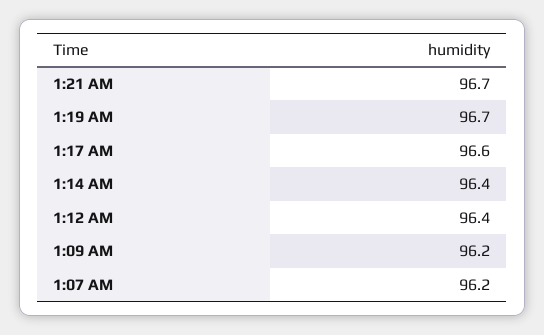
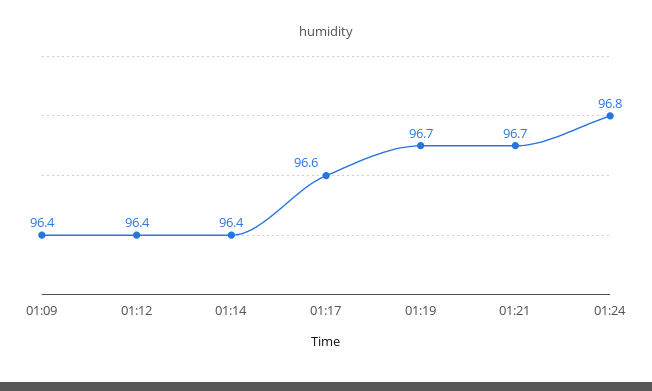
1:09 AM: 96.2 -> 96.4
1:07 AM: 96.2 -> none
01:24: none -> 96.8

